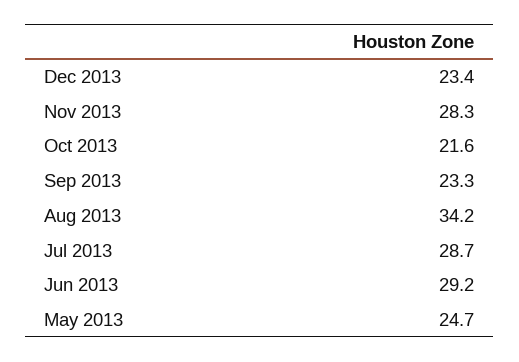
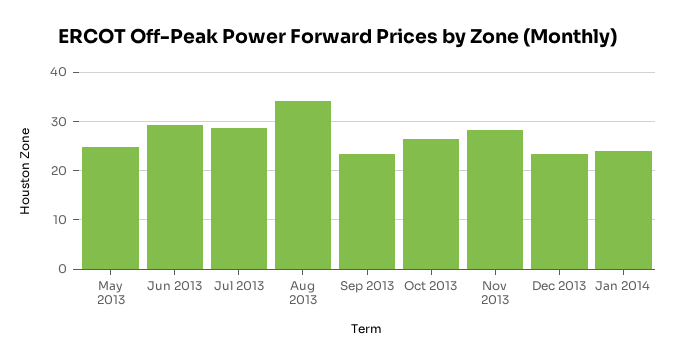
Oct 2013: 21.6 -> 26
Jan 2014: none -> 24

